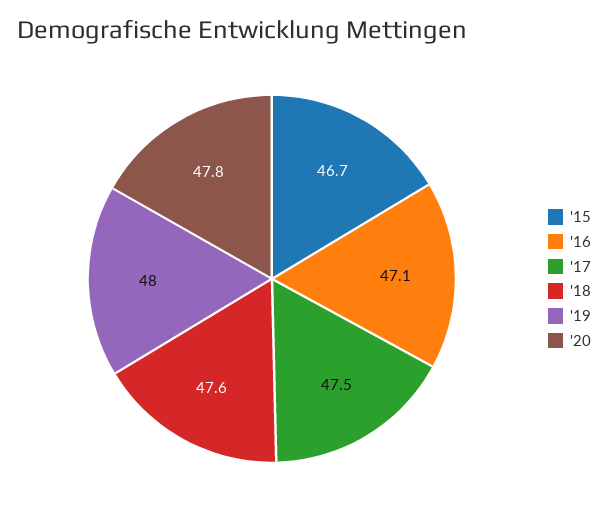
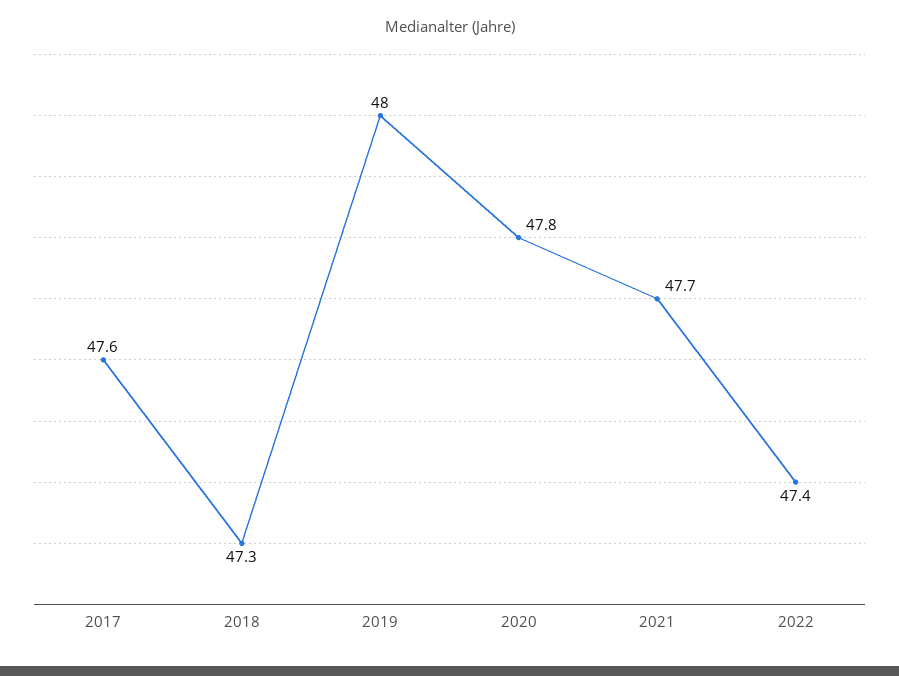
'15: 46.7 -> none
'16: 47.1 -> none
'17: 47.5 -> 47.6
'18: 47.6 -> 47.3
2021: none -> 47.7
2022: none -> 47.4

